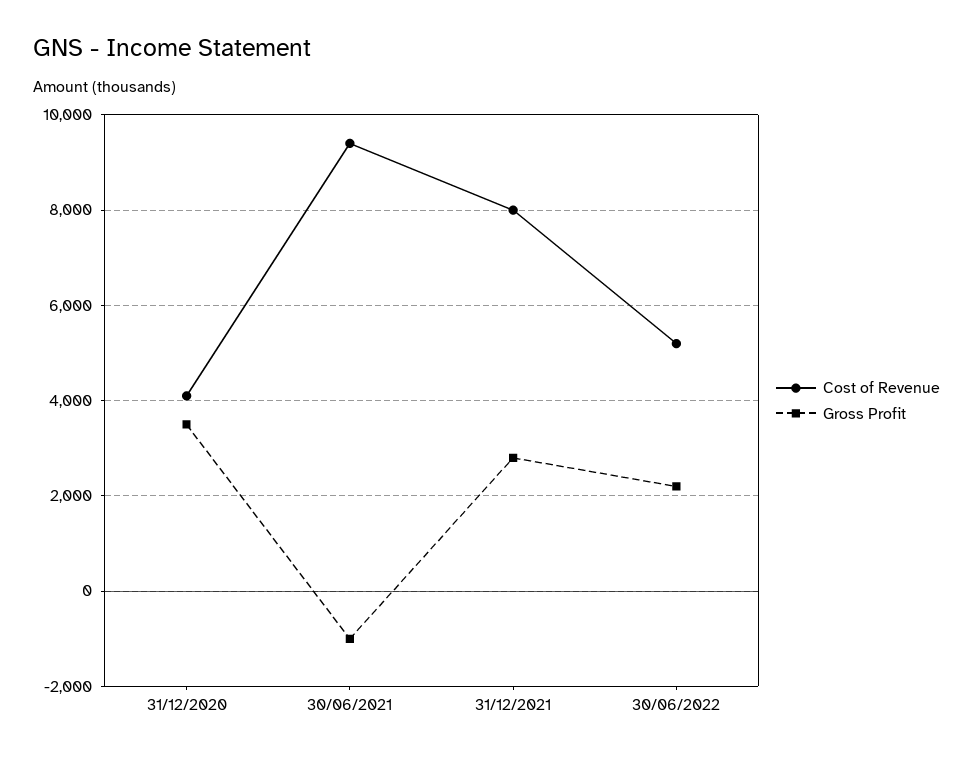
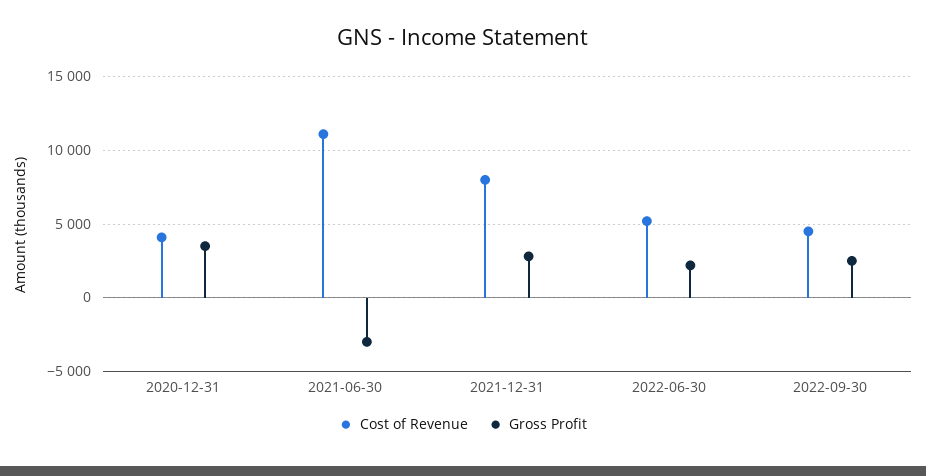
Cost of Revenue, 30/06/2021: 9400 -> 11000
Gross Profit, 30/06/2021: -1000 -> -3000
Cost of Revenue, 2022-09-30: none -> 4500
Gross Profit, 2022-09-30: none -> 2500

